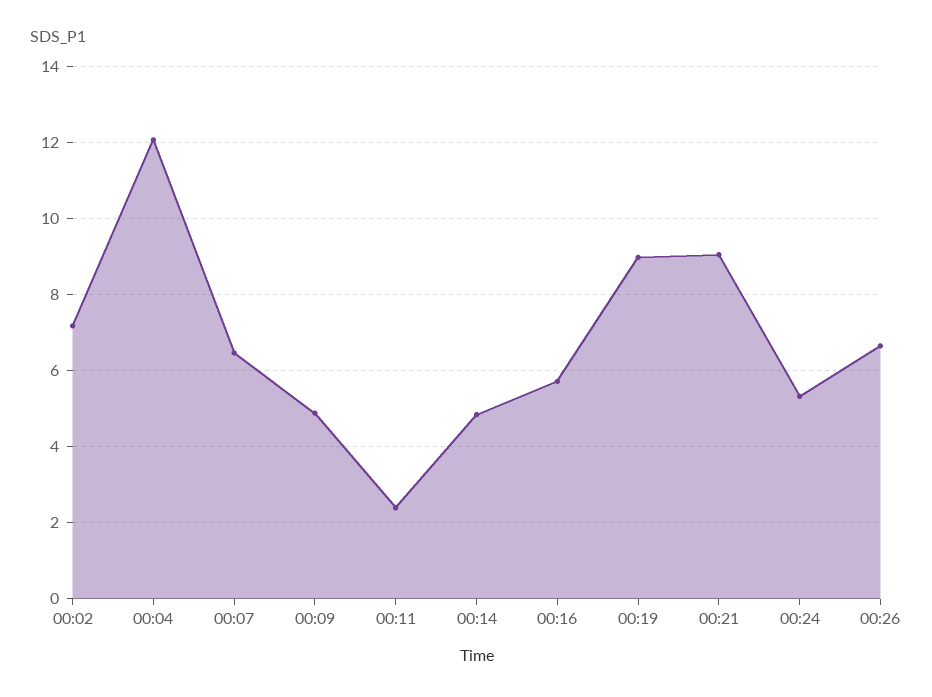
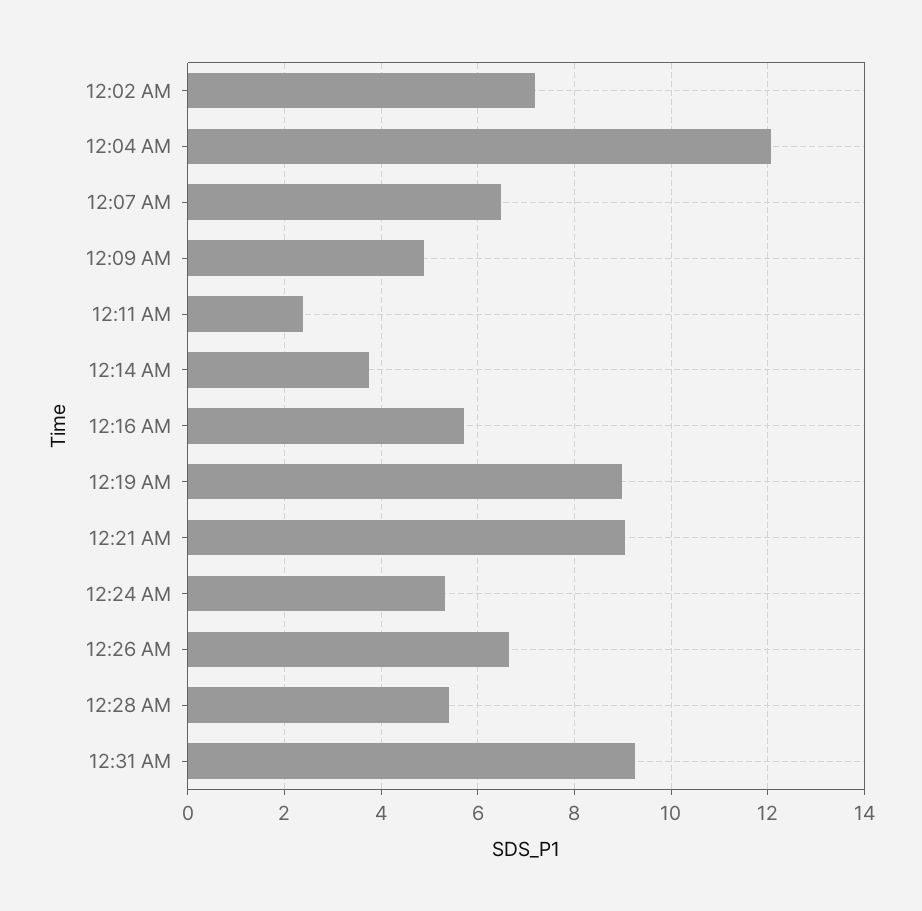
00:14: 4.8 -> 3.8
12:28 AM: none -> 5.4
12:31 AM: none -> 9.2

